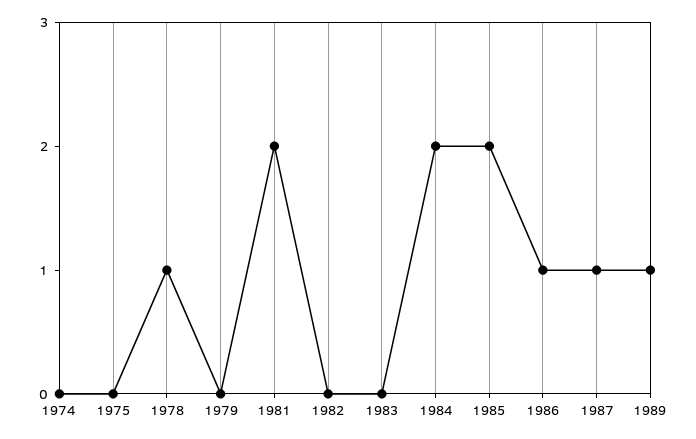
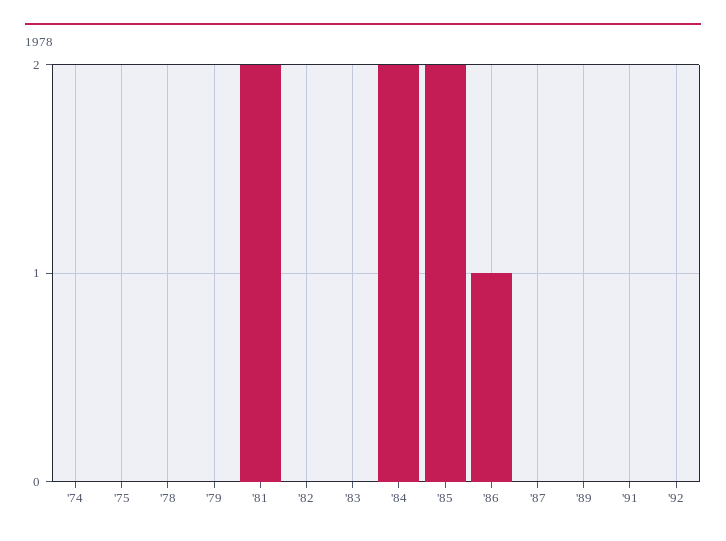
1978: 1 -> 0
1987: 1 -> 0
1989: 1 -> 0
'91: none -> 0
'92: none -> 0

